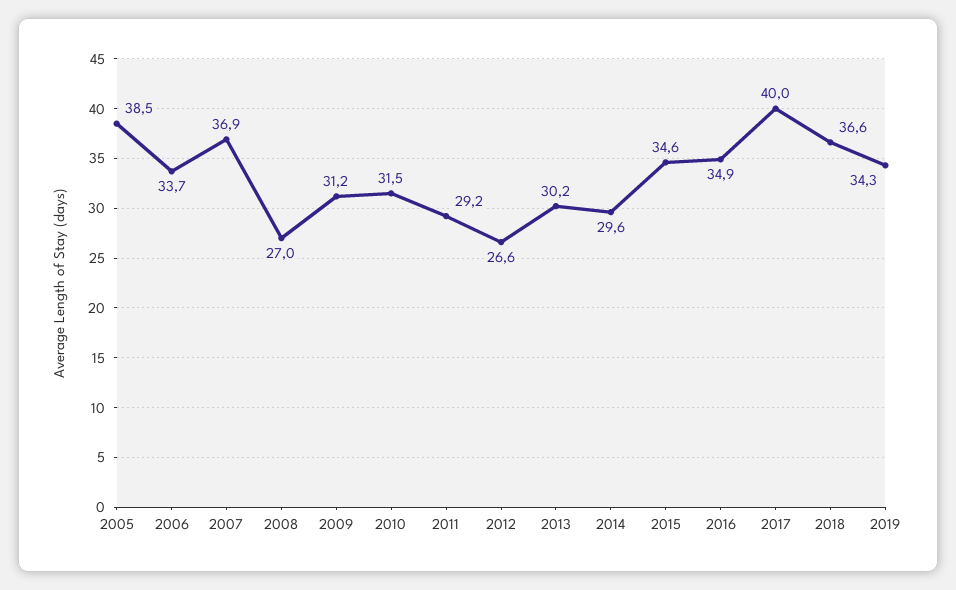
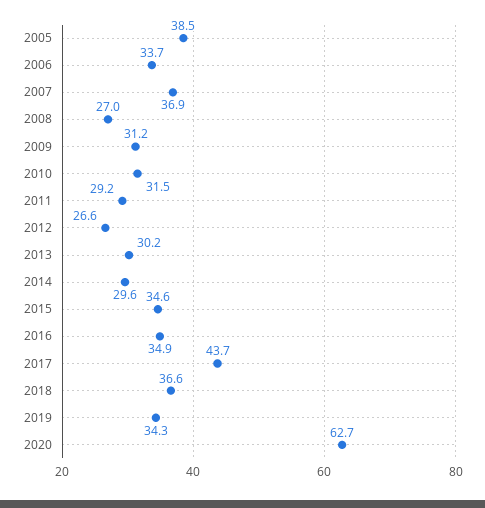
2017: 40 -> 43.7
2020: none -> 62.7

